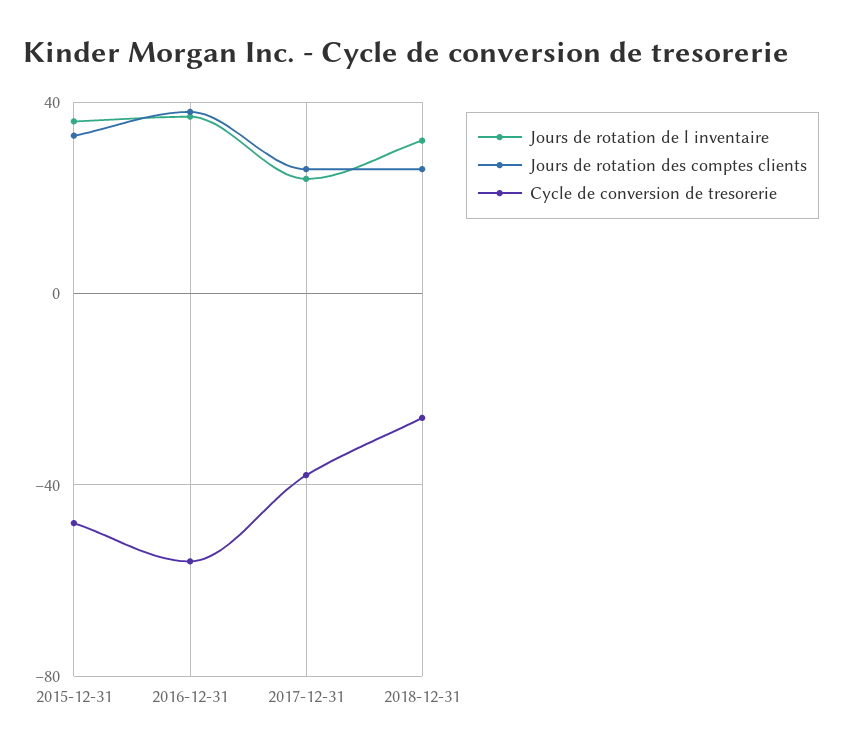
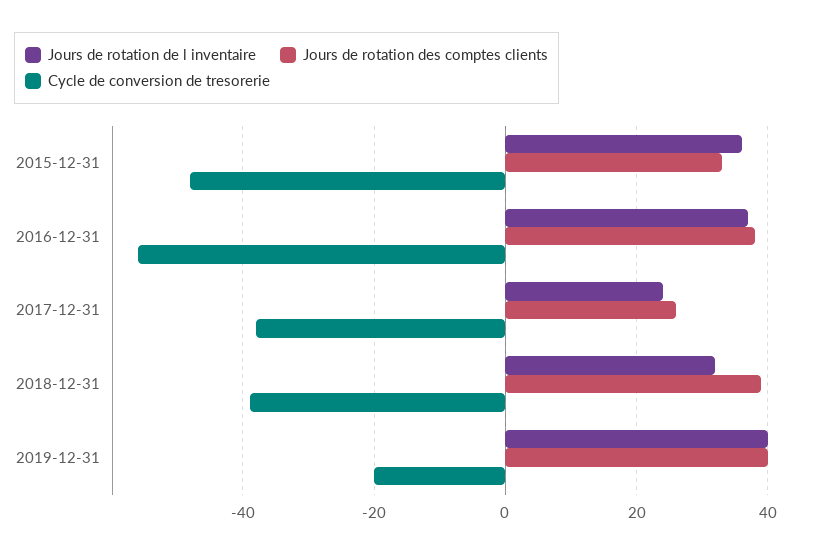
Jours de rotation des comptes clients, 2018-12-31: 25 -> 40
Cycle de conversion de tresorerie, 2018-12-31: -25 -> -40
Jours de rotation de l inventaire, 2019-12-31: none -> 40
Jours de rotation des comptes clients, 2019-12-31: none -> 40
Cycle de conversion de tresorerie, 2019-12-31: none -> -20

